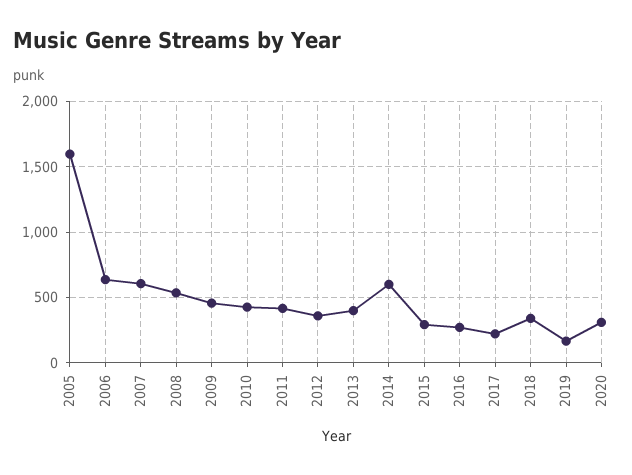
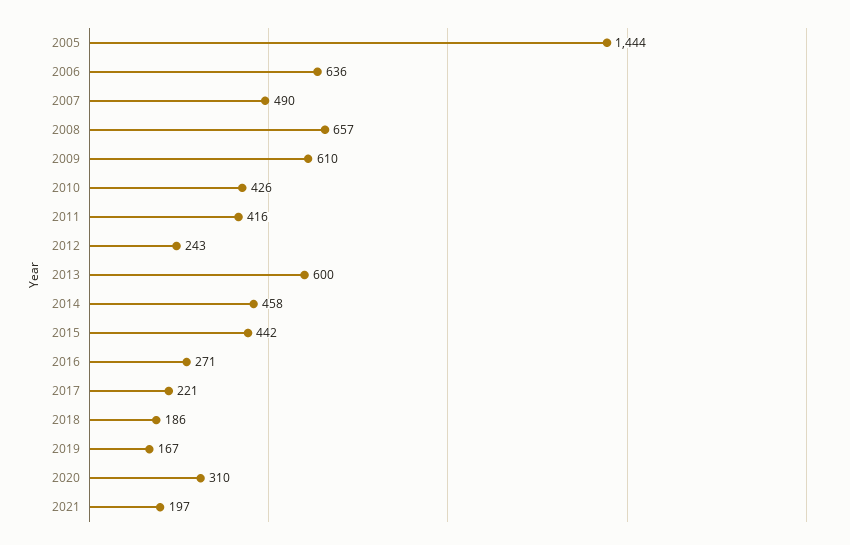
2005: 1600 -> 1444
2007: 600 -> 490
2008: 550 -> 657
2009: 450 -> 610
2012: 350 -> 243
2013: 400 -> 600
2014: 600 -> 458
2015: 300 -> 442
2018: 350 -> 186
2021: none -> 197

